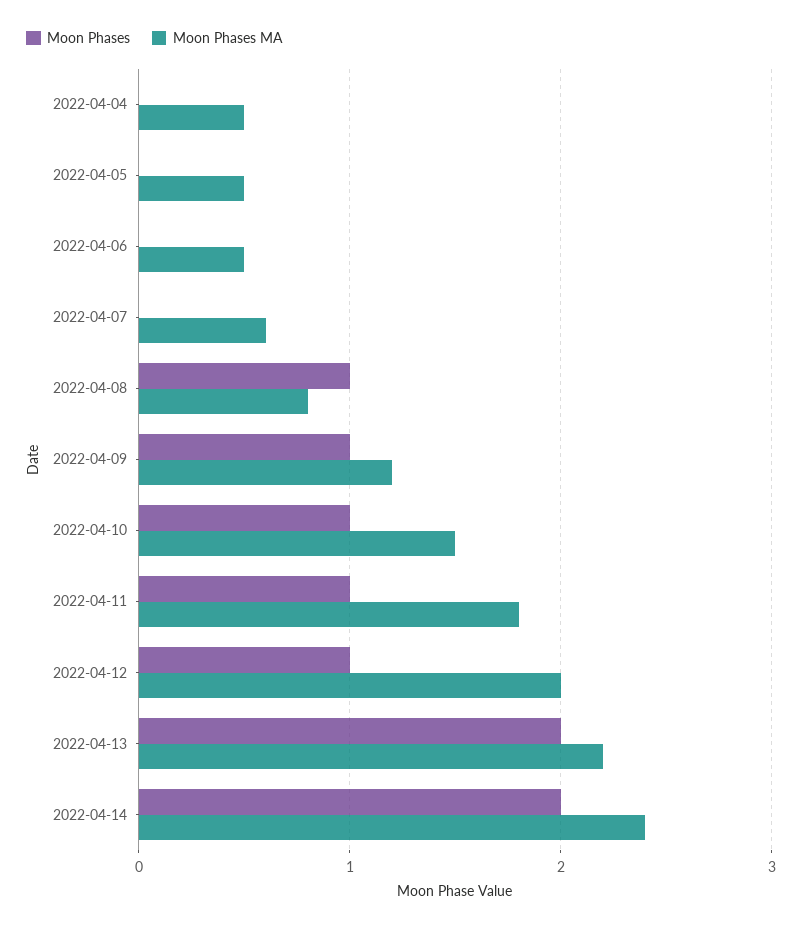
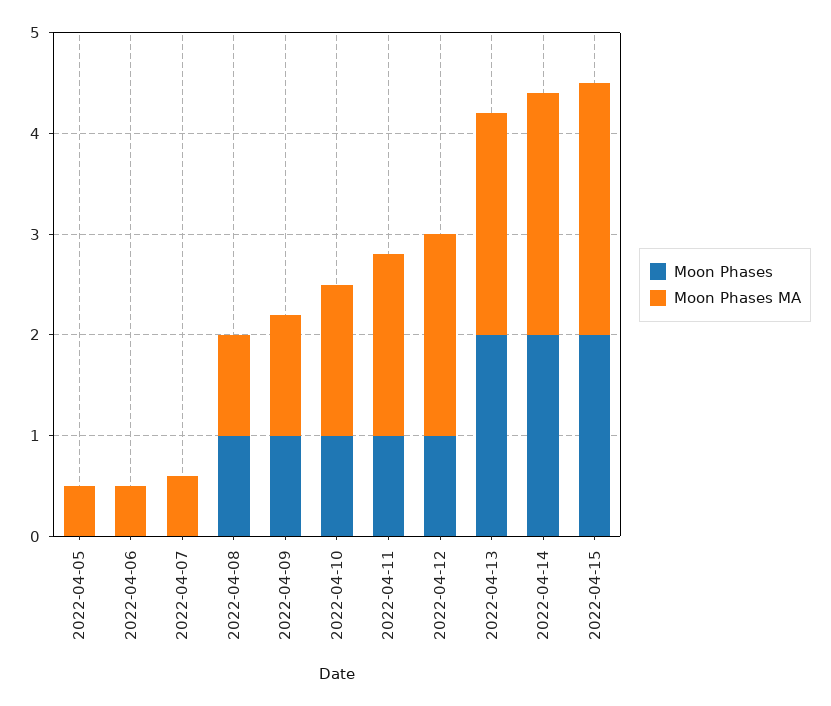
Moon Phases, 2022-04-04: 0 -> none
Moon Phases MA, 2022-04-04: 0.5 -> none
Moon Phases MA, 2022-04-08: 0.8 -> 1
Moon Phases, 2022-04-15: none -> 2
Moon Phases MA, 2022-04-15: none -> 2.5

